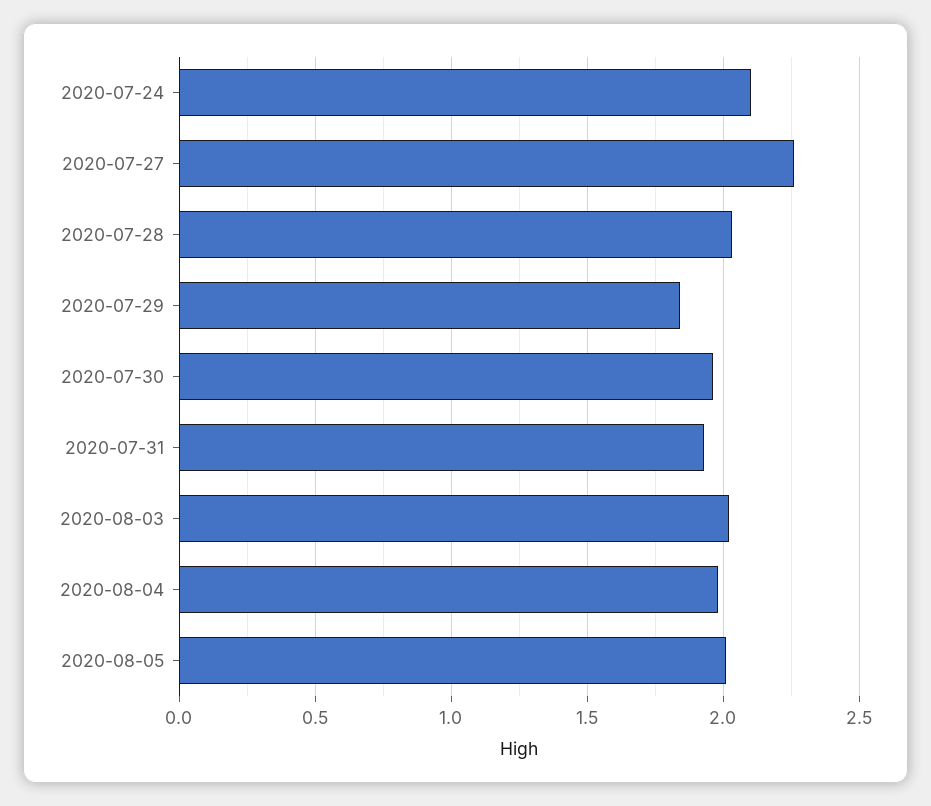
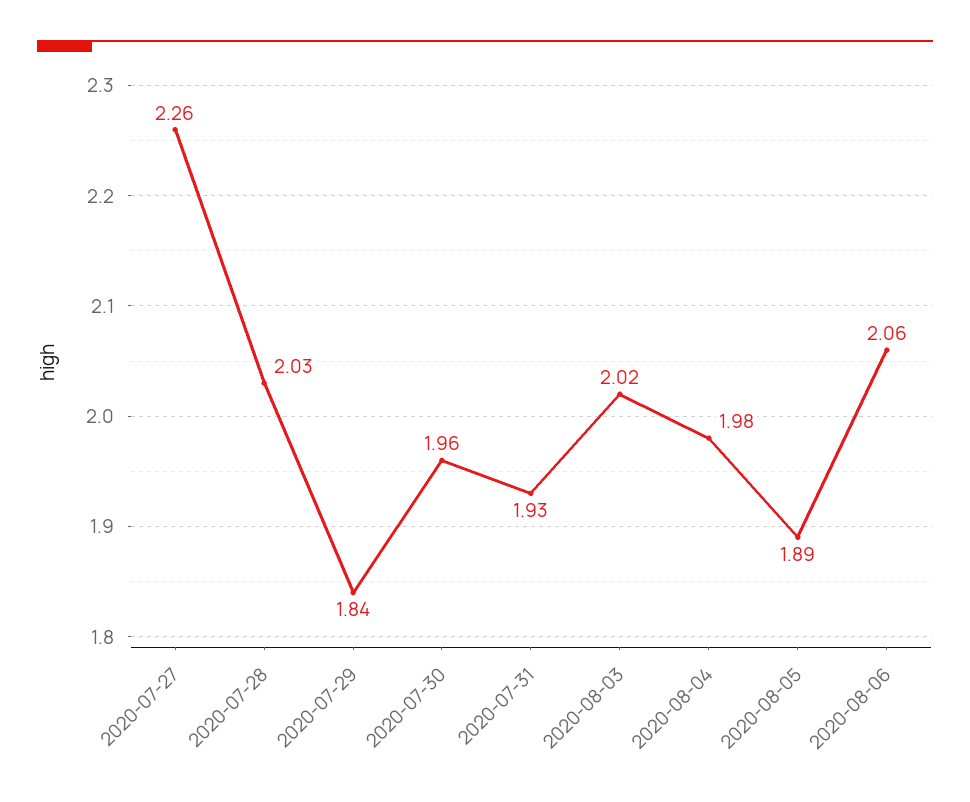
2020-07-24: 2.1 -> none
2020-08-05: 2 -> 1.89
2020-08-06: none -> 2.06

